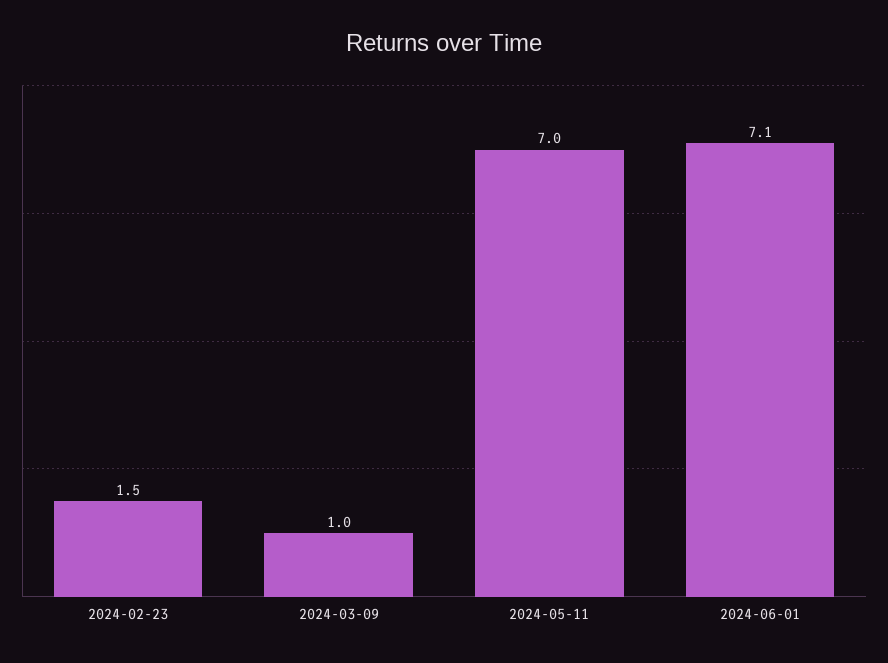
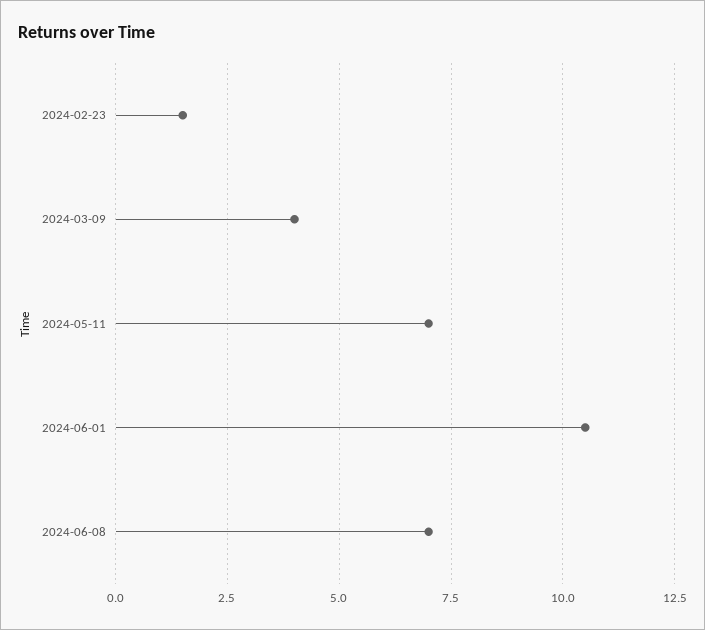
2024-03-09: 1 -> 4
2024-06-01: 7.1 -> 10.5
2024-06-08: none -> 7

